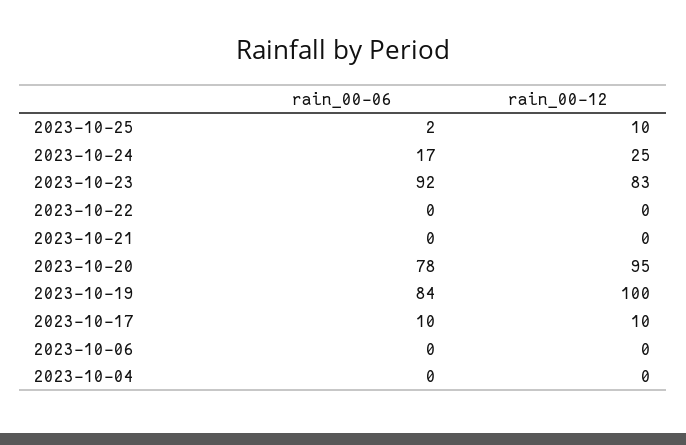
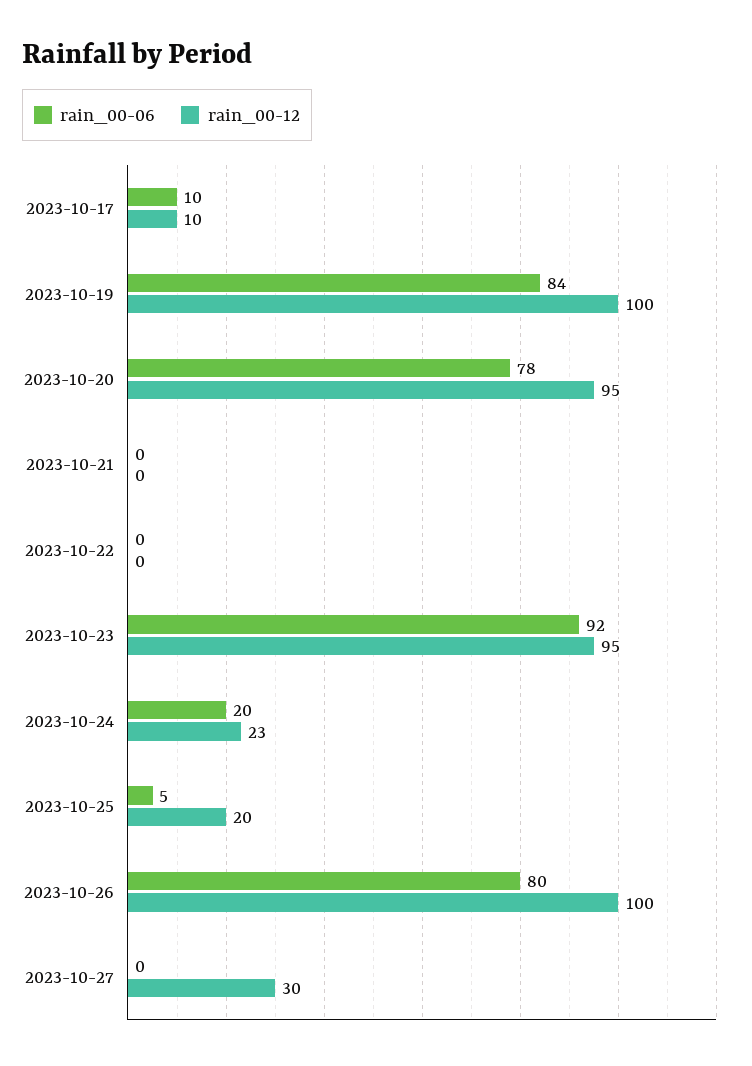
rain_00-06, 2023-10-25: 2 -> 5
rain_00-12, 2023-10-25: 10 -> 20
rain_00-06, 2023-10-24: 17 -> 20
rain_00-12, 2023-10-24: 25 -> 23
rain_00-12, 2023-10-23: 83 -> 95
rain_00-06, 2023-10-06: 0 -> none
rain_00-12, 2023-10-06: 0 -> none
rain_00-06, 2023-10-04: 0 -> none
rain_00-12, 2023-10-04: 0 -> none
rain_00-06, 2023-10-26: none -> 80
rain_00-12, 2023-10-26: none -> 100
rain_00-06, 2023-10-27: none -> 0
rain_00-12, 2023-10-27: none -> 30

